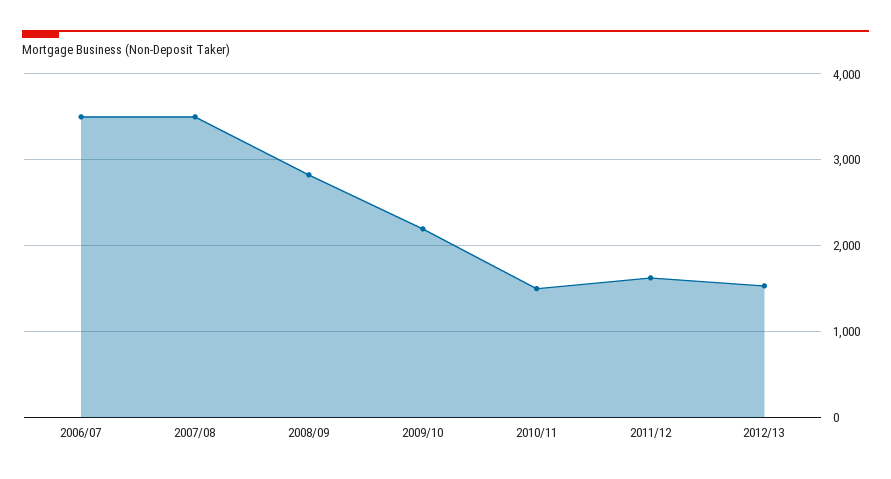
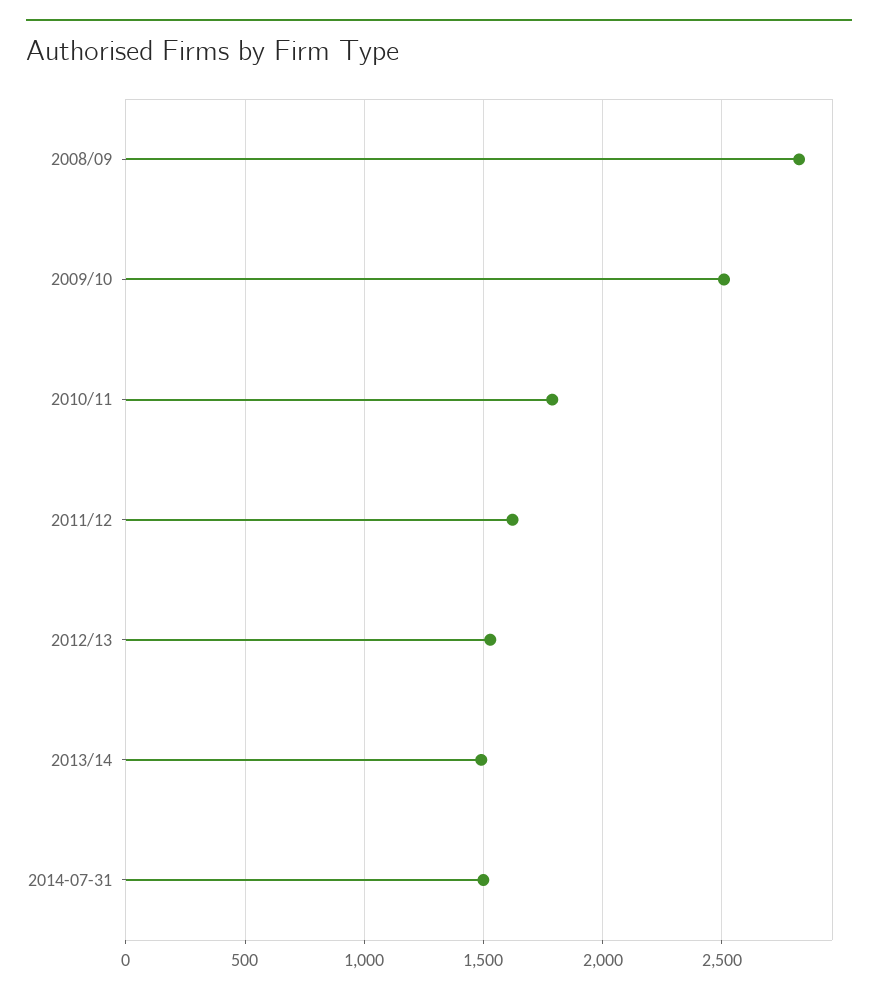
2006/07: 3500 -> none
2007/08: 3500 -> none
2009/10: 2200 -> 2500
2010/11: 1500 -> 1800
2013/14: none -> 1500
2014-07-31: none -> 1500

